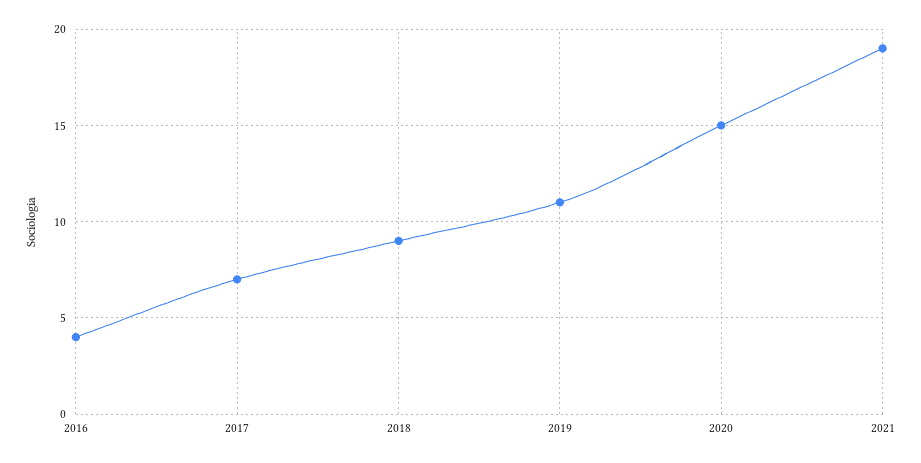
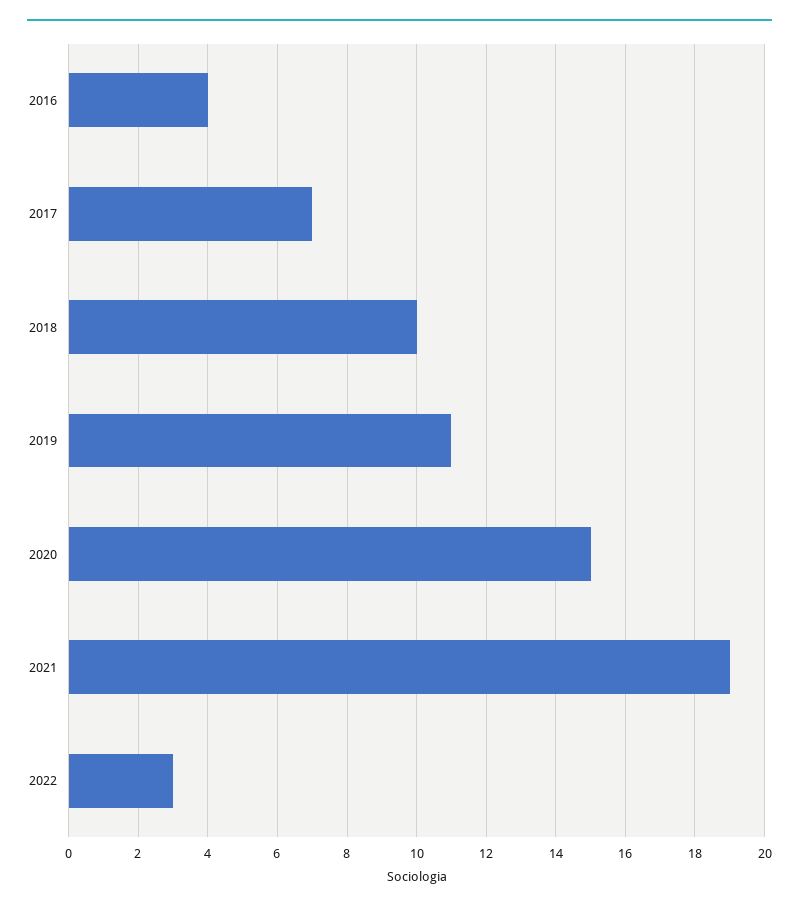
2018: 9 -> 10
2022: none -> 3

